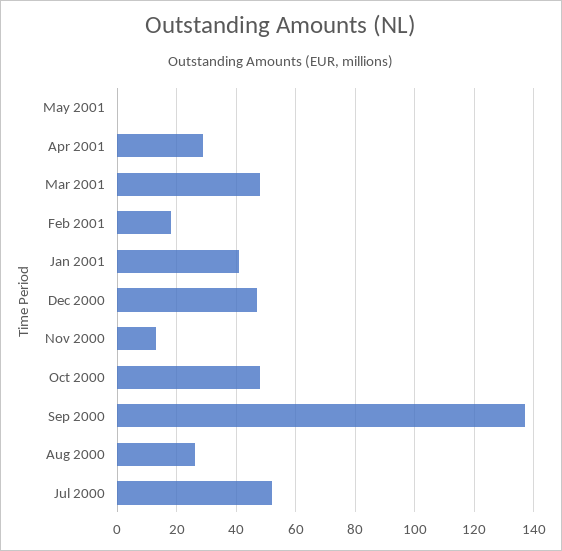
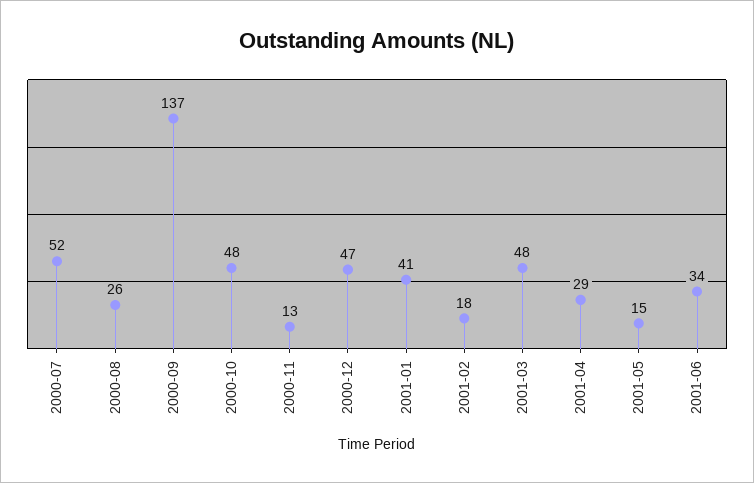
May 2001: 0 -> 15
2001-06: none -> 34

